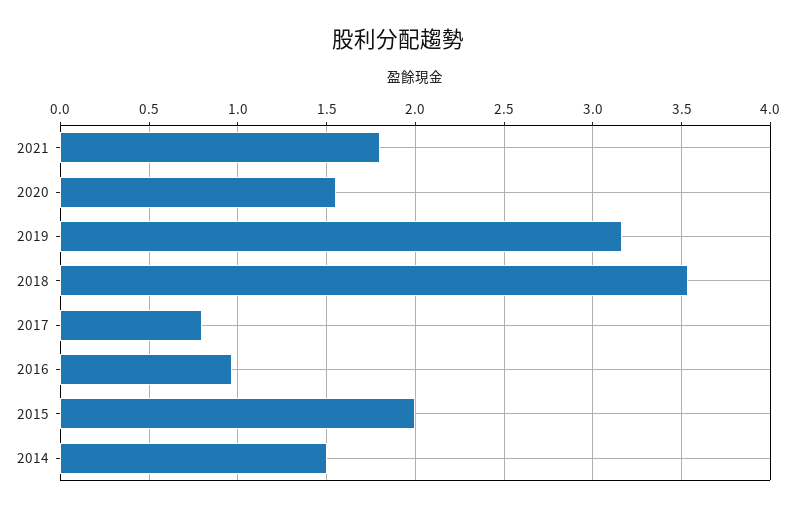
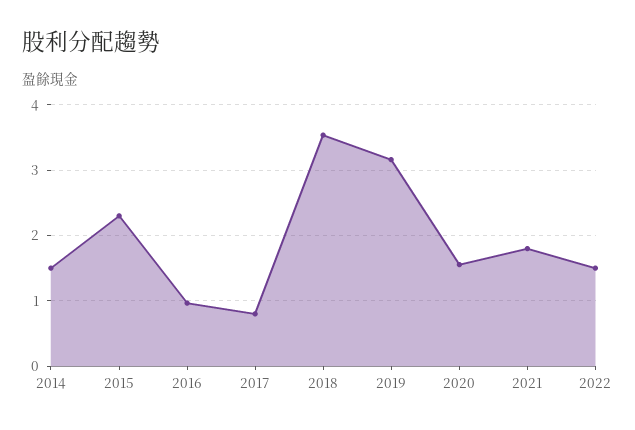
2015: 2 -> 2.3
2022: none -> 1.5

